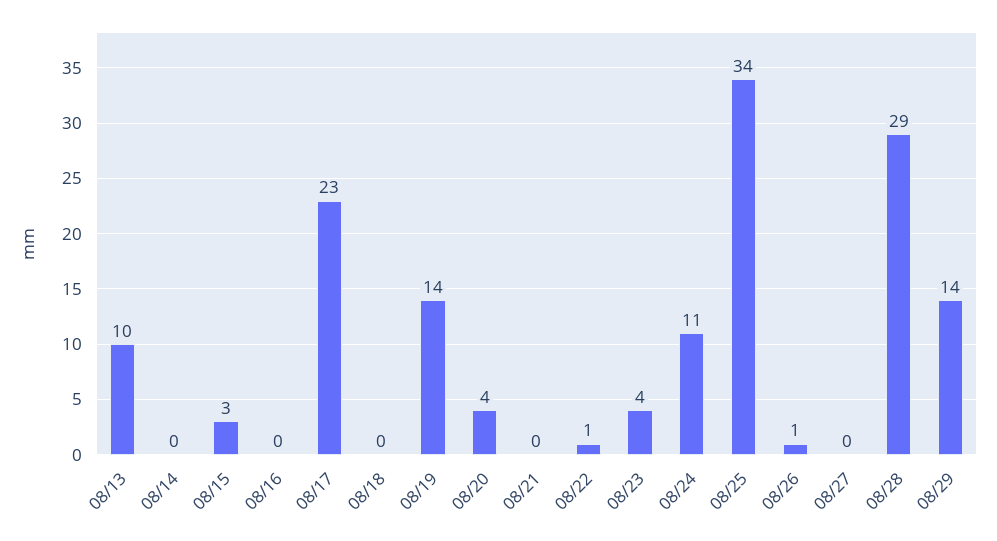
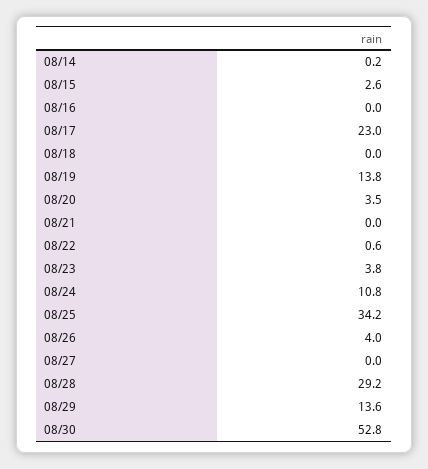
08/13: 10 -> none
08/26: 1 -> 4
08/30: none -> 52.8

